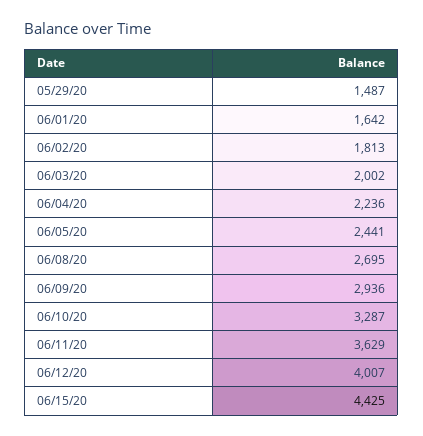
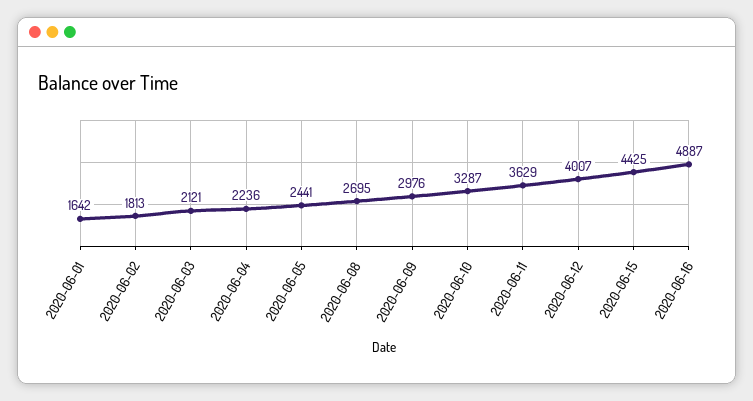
05/29/20: 1487 -> none
06/03/20: 2002 -> 2121
06/09/20: 2936 -> 2976
2020-06-16: none -> 4887

